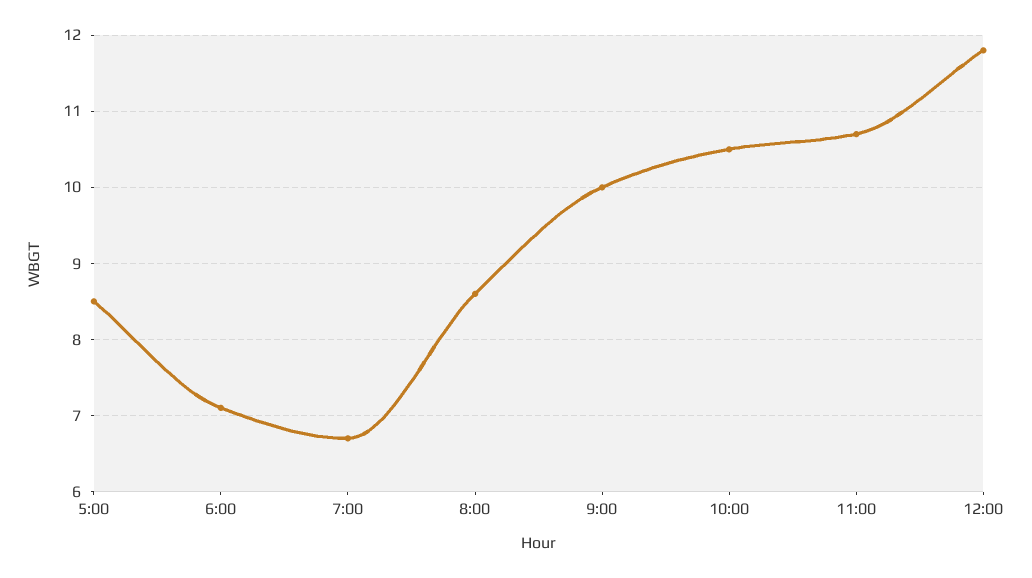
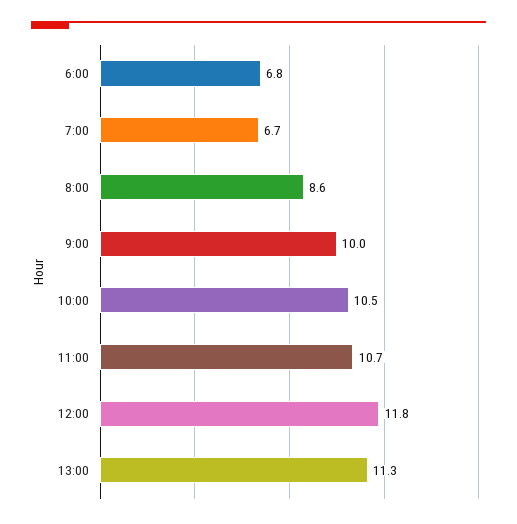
5:00: 8.5 -> none
6:00: 7.1 -> 6.8
13:00: none -> 11.3

